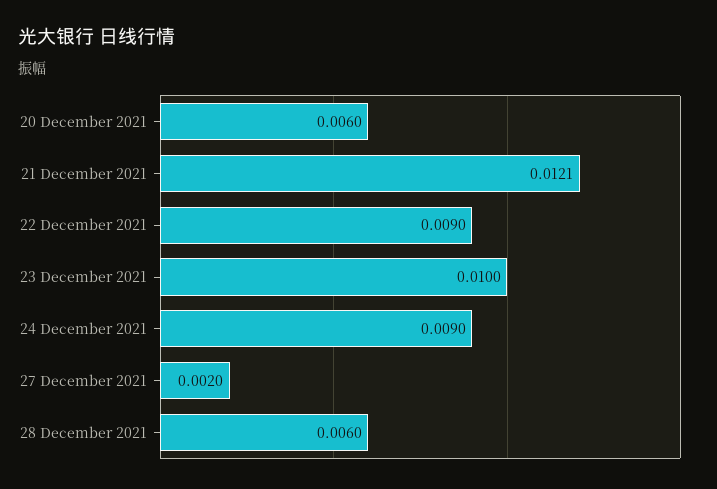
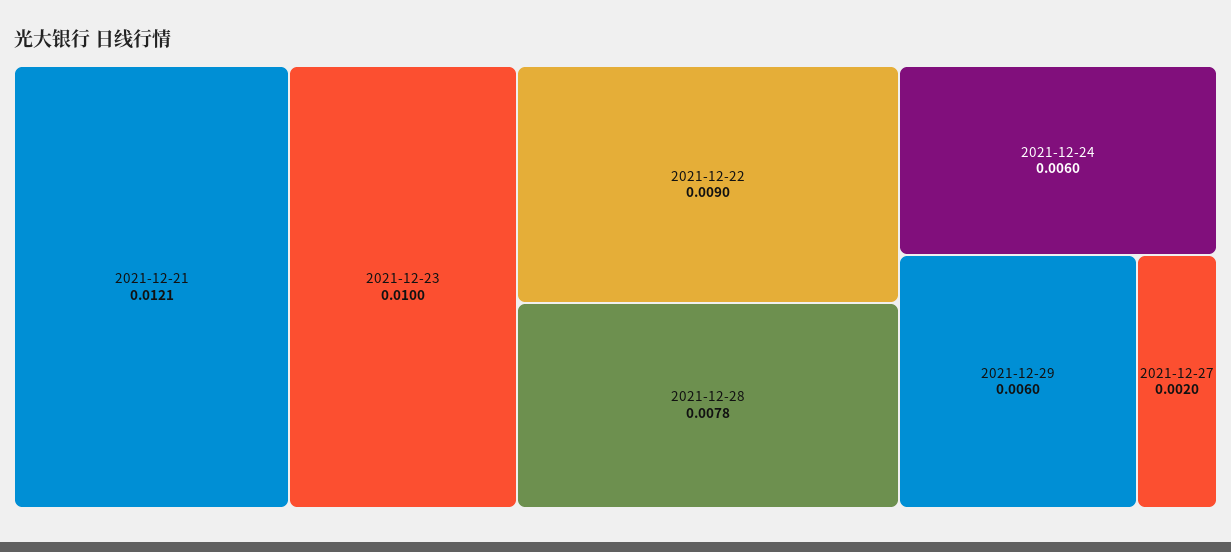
20 December 2021: 0.006 -> none
24 December 2021: 0.009 -> 0.006
28 December 2021: 0.006 -> 0.0078
2021-12-29: none -> 0.006

